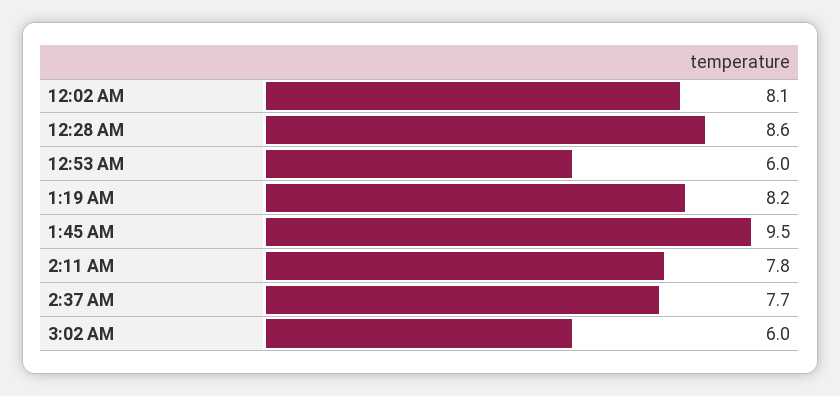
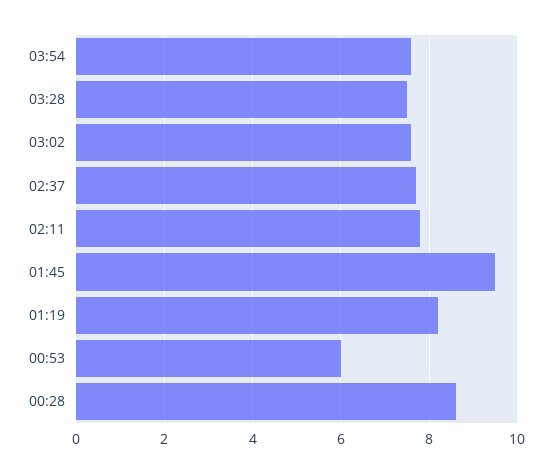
12:02 AM: 8.1 -> none
3:02 AM: 6 -> 7.5
03:54: none -> 7.5
03:28: none -> 7.5

